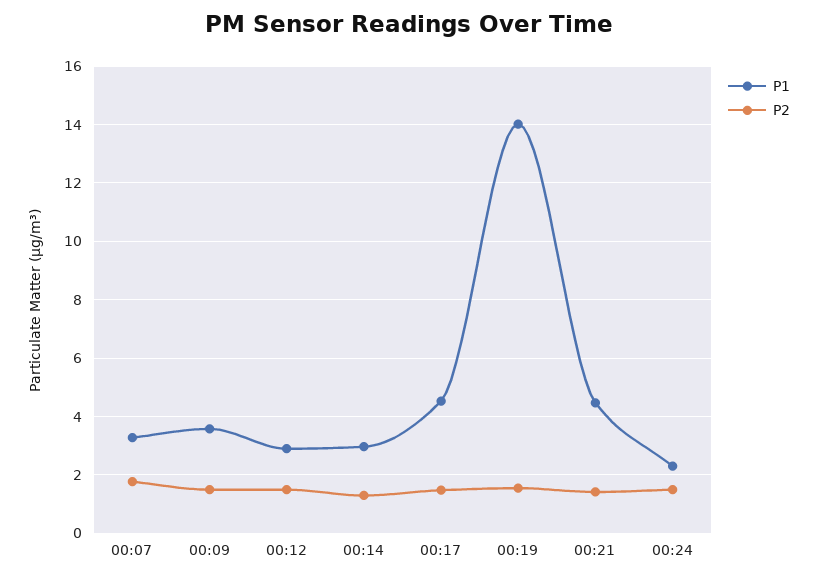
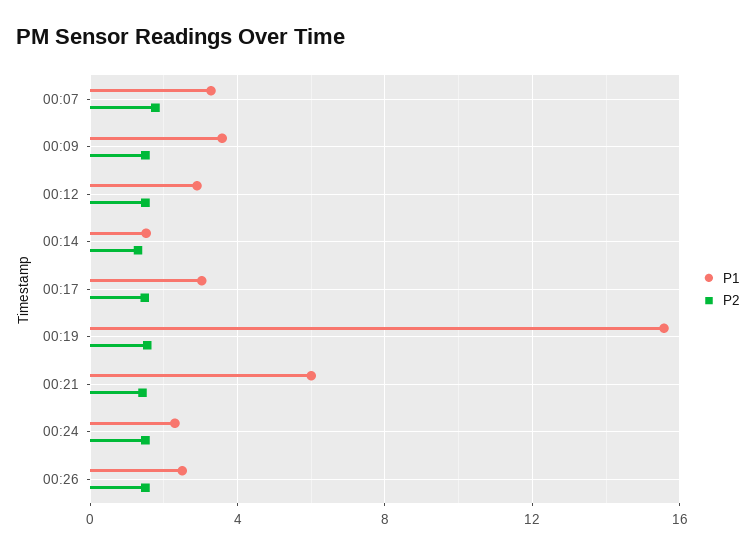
P1, 00:14: 3 -> 1.5
P1, 00:17: 4.5 -> 3
P1, 00:19: 14 -> 15.5
P1, 00:21: 4.5 -> 6
P1, 00:26: none -> 2.5
P2, 00:26: none -> 1.5

